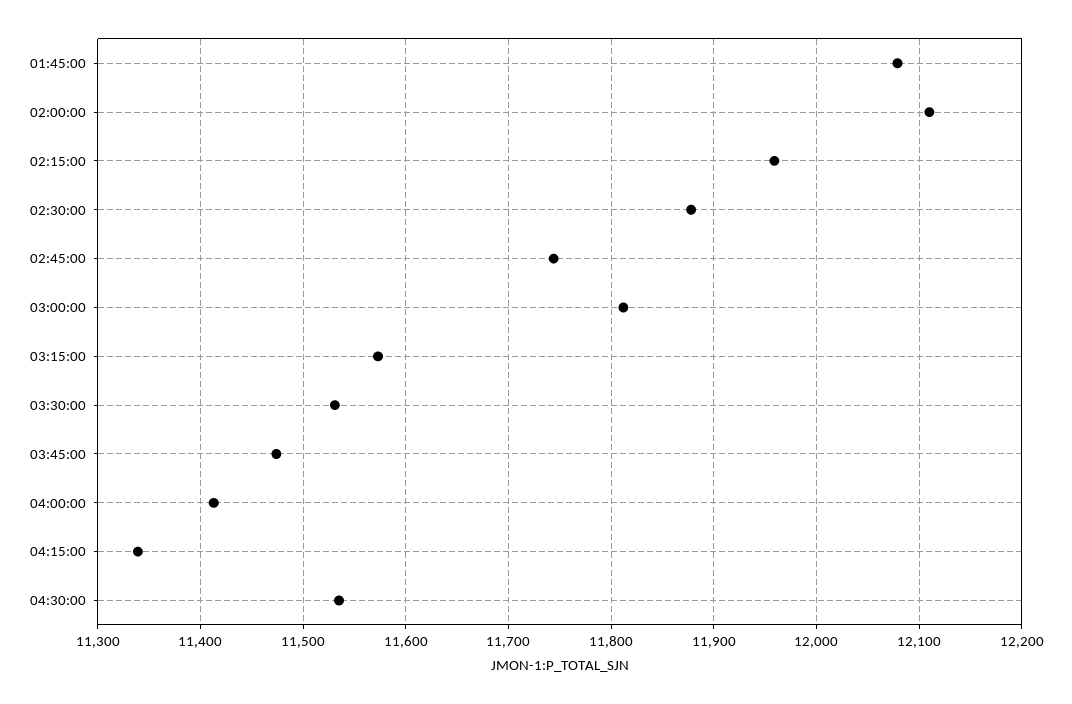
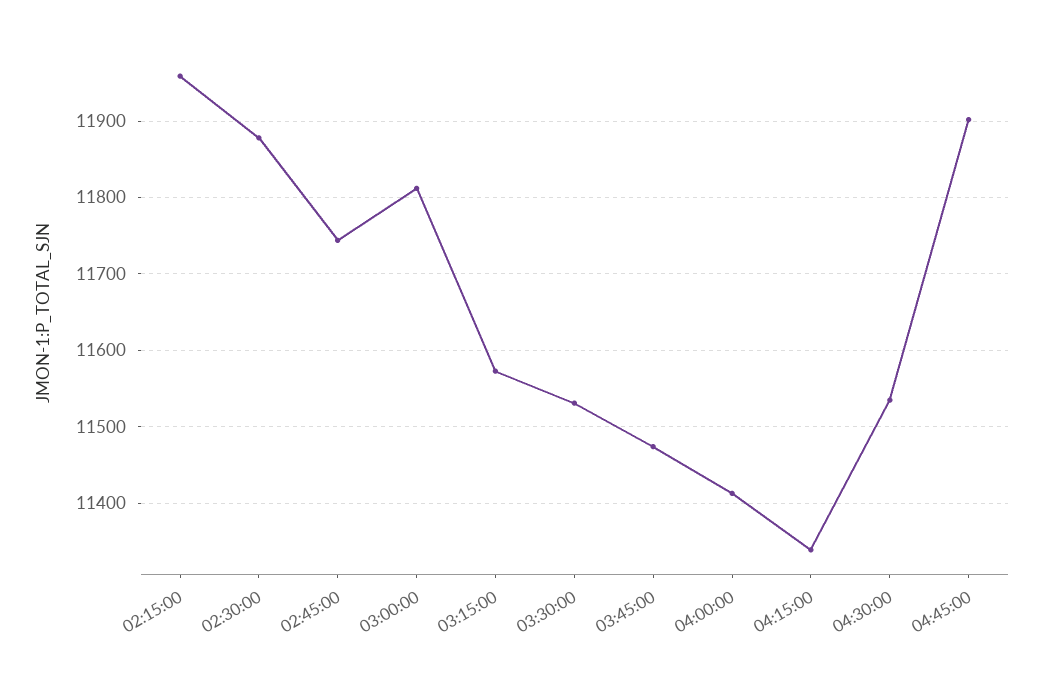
01:45:00: 12080 -> none
02:00:00: 12110 -> none
04:45:00: none -> 11900

